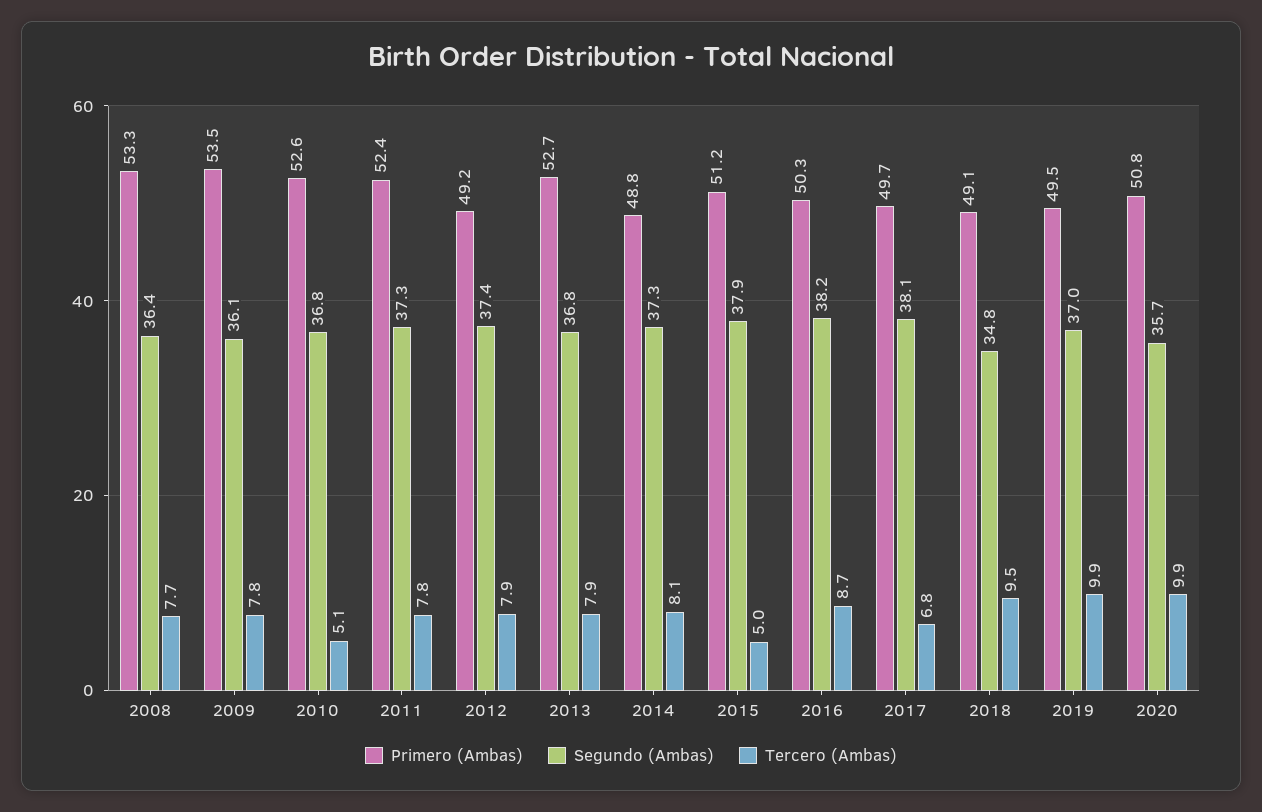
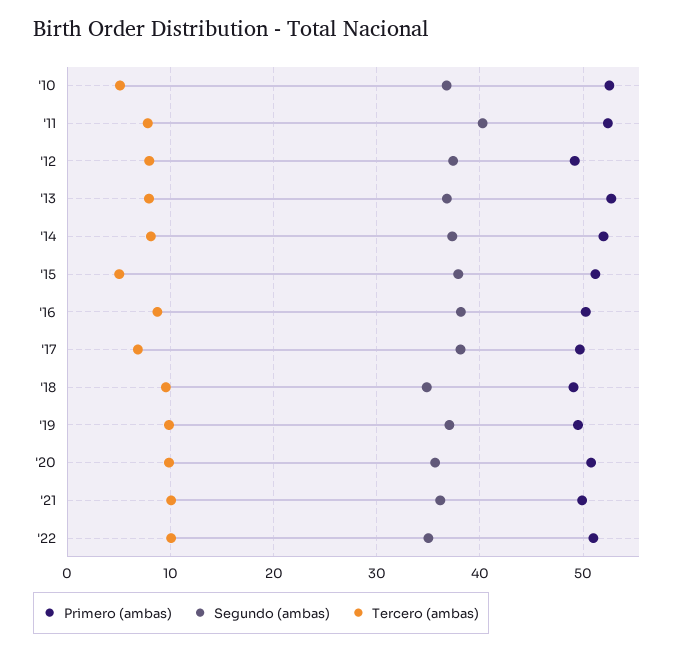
Primero (Ambas), 2008: 53.3 -> none
Segundo (Ambas), 2008: 36.4 -> none
Tercero (Ambas), 2008: 7.7 -> none
Primero (Ambas), 2009: 53.5 -> none
Segundo (Ambas), 2009: 36.1 -> none
Tercero (Ambas), 2009: 7.8 -> none
Segundo (Ambas), 2011: 37.3 -> 40
Primero (Ambas), 2014: 48.8 -> 52
Primero (Ambas), '21: none -> 50
Segundo (Ambas), '21: none -> 36
Tercero (Ambas), '21: none -> 10
Primero (Ambas), '22: none -> 51
Segundo (Ambas), '22: none -> 35
Tercero (Ambas), '22: none -> 10

